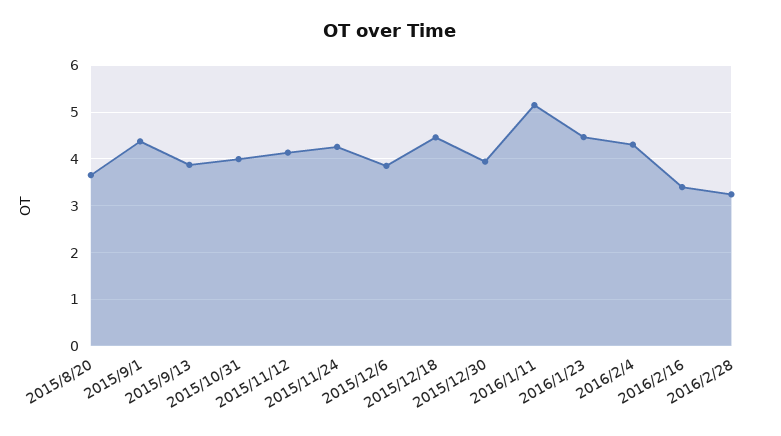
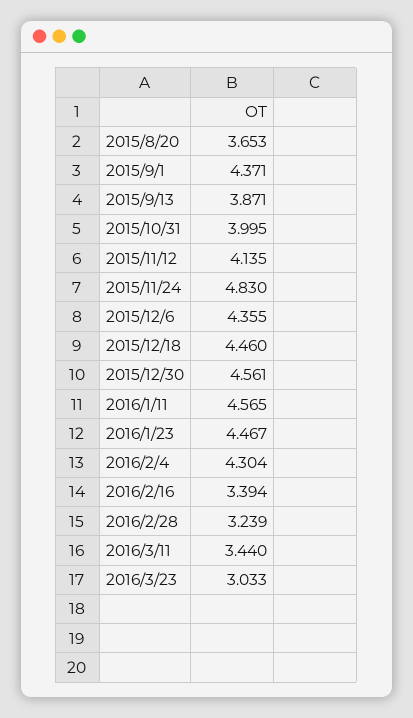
2015/11/24: 4.2 -> 4.83
2015/12/6: 3.8 -> 4.355
2015/12/30: 4 -> 4.561
2016/1/11: 5.2 -> 4.565
2016/3/11: none -> 3.44
2016/3/23: none -> 3.033

